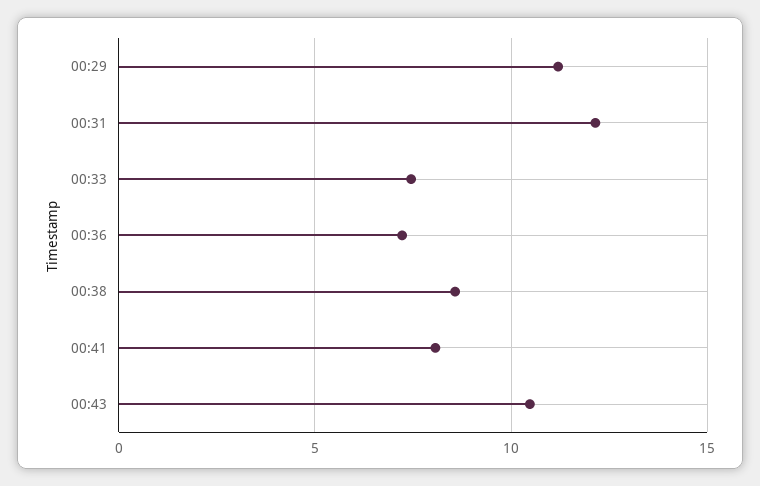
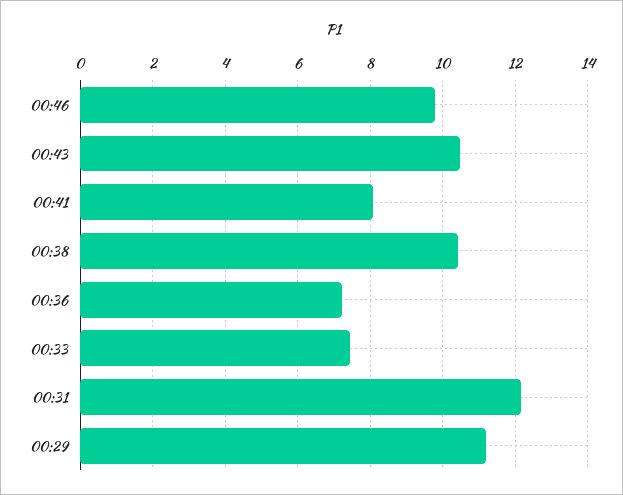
00:38: 8.5 -> 10.4
00:46: none -> 9.8

